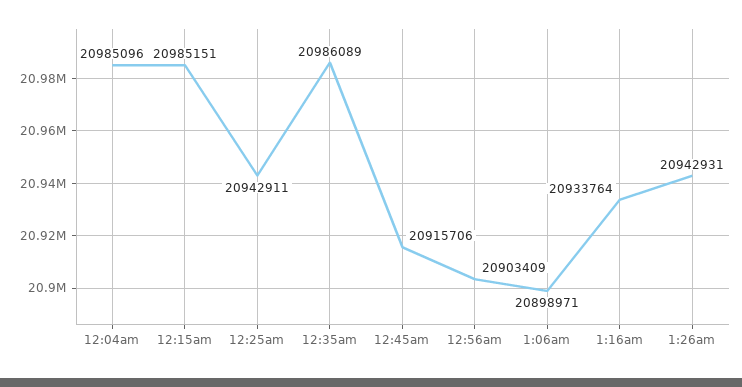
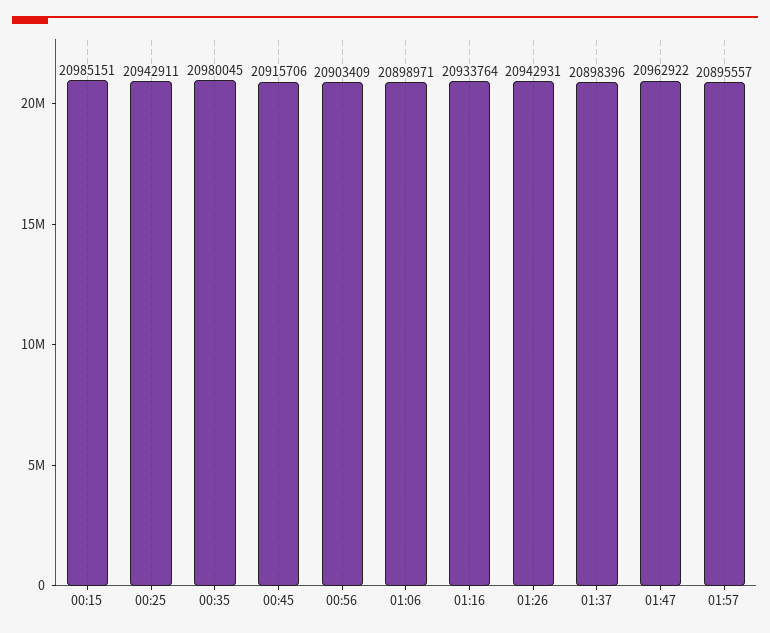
12:04am: 20985096 -> none
12:35am: 20986089 -> 20980045
01:37: none -> 20898396
01:47: none -> 20962922
01:57: none -> 20895557

